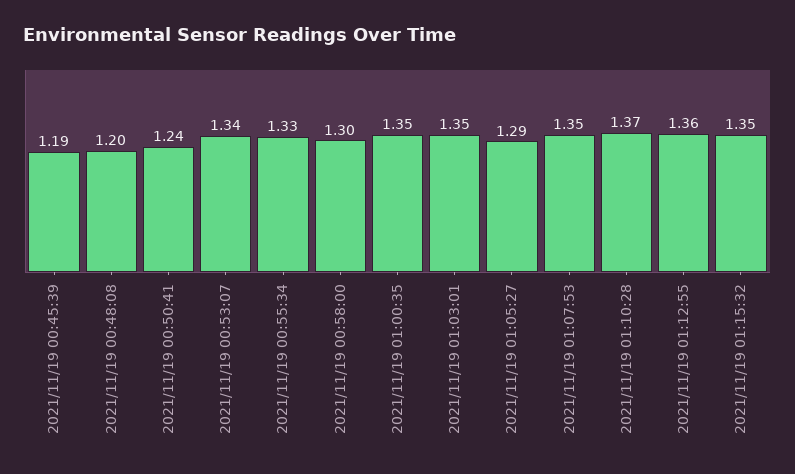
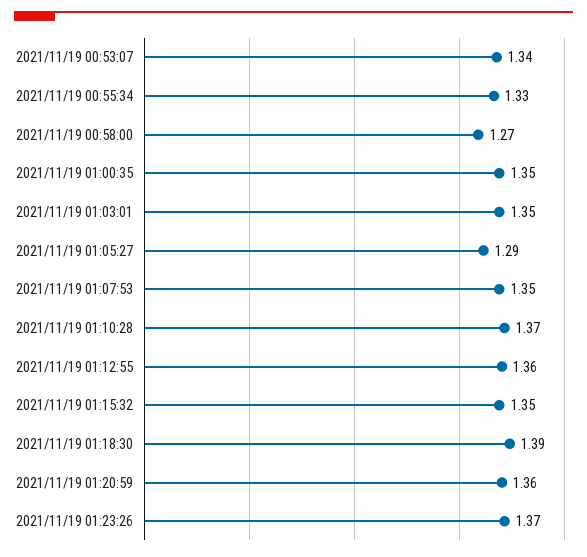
2021/11/19 00:45:39: 1.19 -> none
2021/11/19 00:48:08: 1.2 -> none
2021/11/19 00:50:41: 1.24 -> none
2021/11/19 00:58:00: 1.3 -> 1.27
2021/11/19 01:18:30: none -> 1.39
2021/11/19 01:20:59: none -> 1.36
2021/11/19 01:23:26: none -> 1.37

